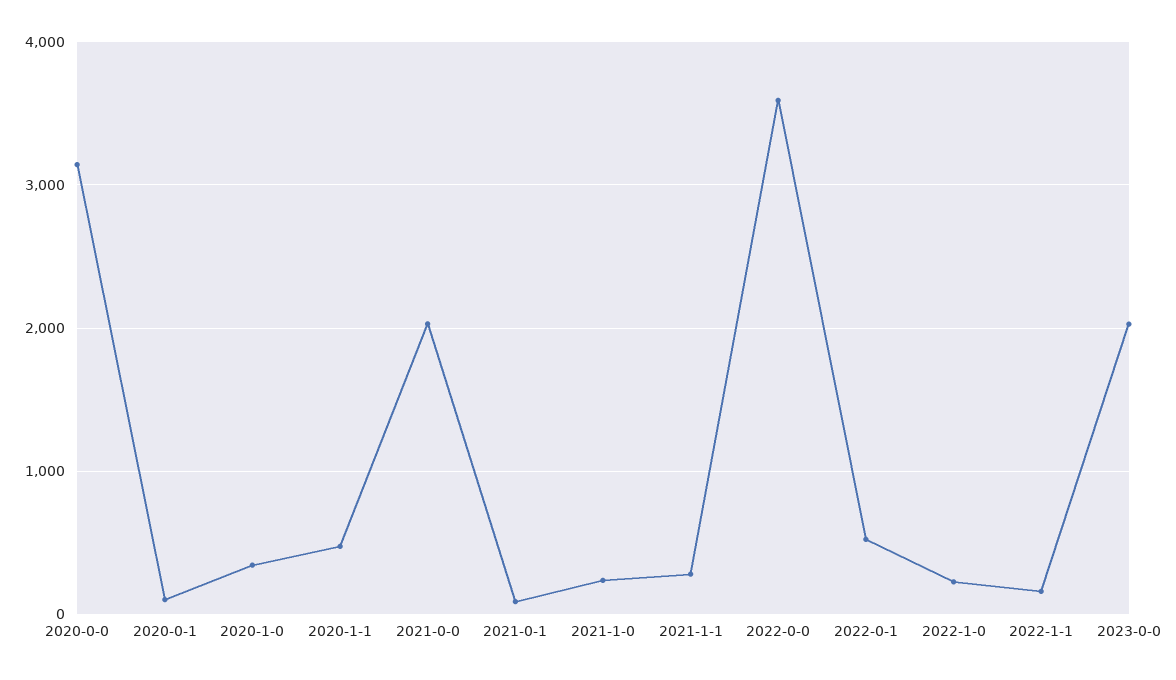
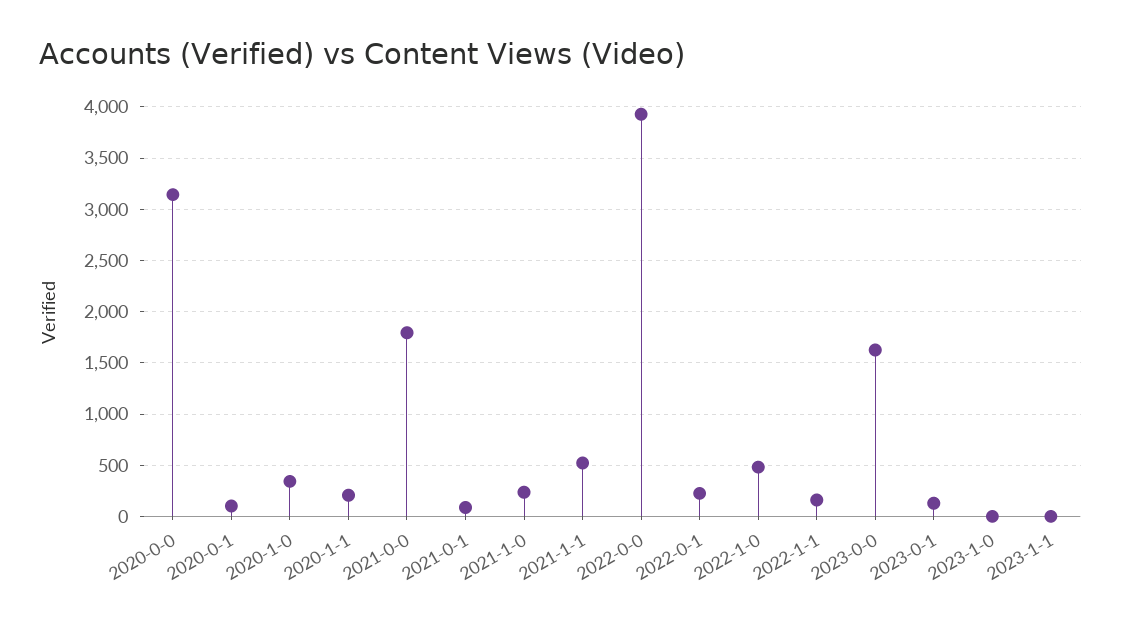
2020-1-1: 500 -> 200
2021-0-0: 2000 -> 1800
2021-1-1: 300 -> 500
2022-0-0: 3600 -> 3900
2022-0-1: 500 -> 200
2022-1-0: 200 -> 500
2023-0-0: 2000 -> 1600
2023-0-1: none -> 100
2023-1-0: none -> 0
2023-1-1: none -> 0

